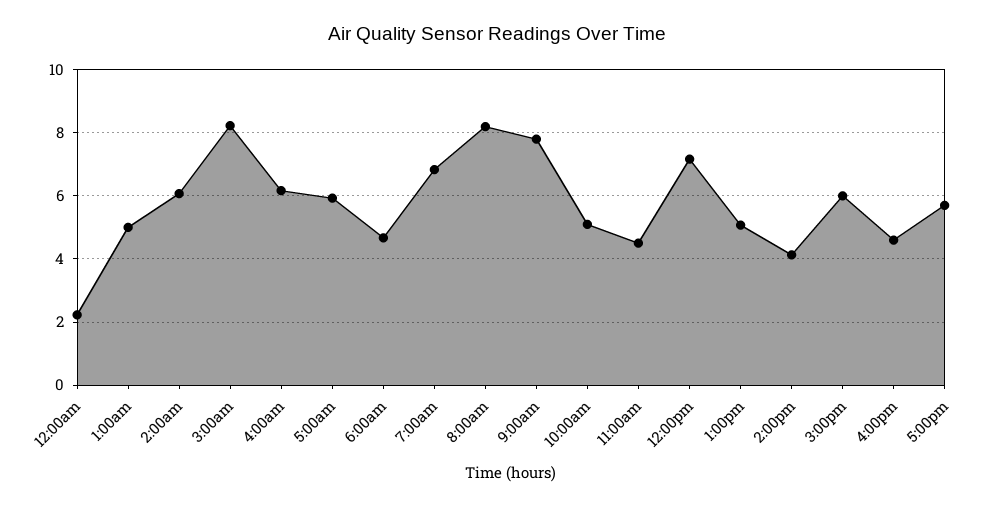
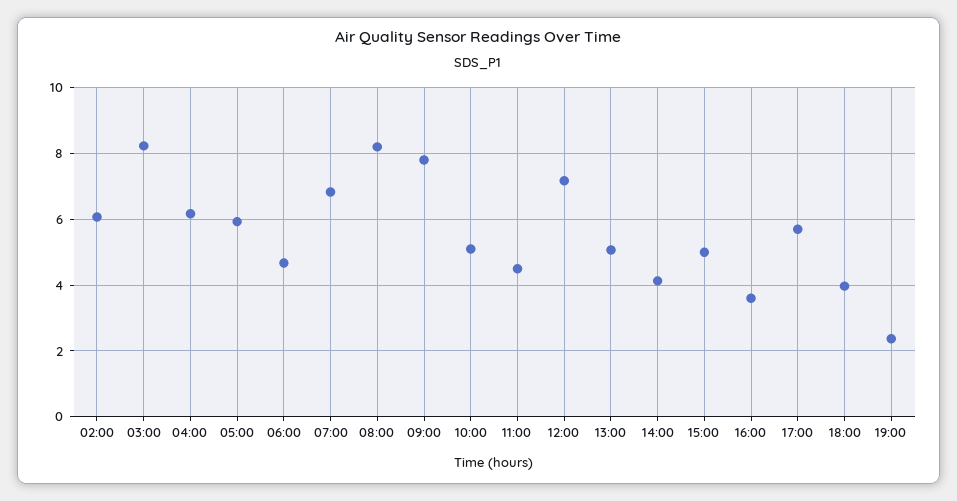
12:00am: 2.2 -> none
1:00am: 5 -> none
3:00pm: 6 -> 5
4:00pm: 4.6 -> 3.6
18:00: none -> 4
19:00: none -> 2.4

